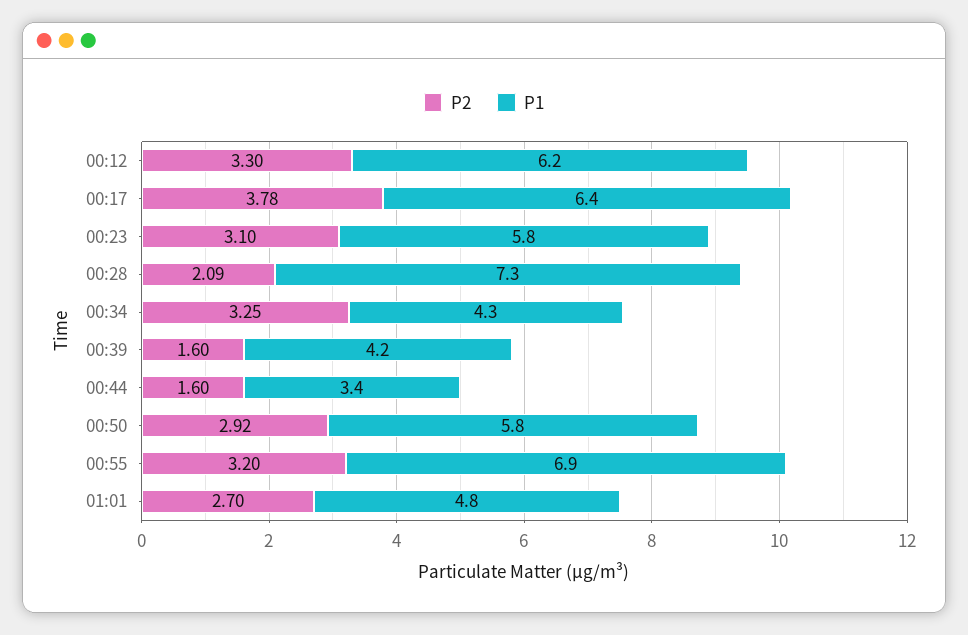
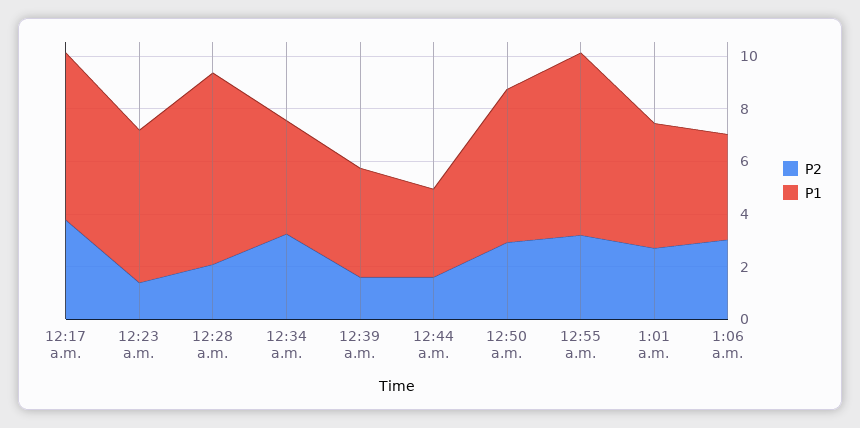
P2, 00:12: 3.3 -> none
P1, 00:12: 6.2 -> none
P2, 00:23: 3.1 -> 1.5
P2, 1:06 a.m.: none -> 3
P1, 1:06 a.m.: none -> 4

